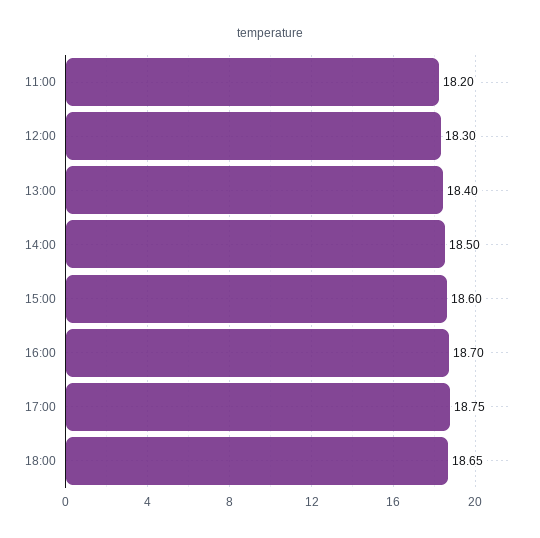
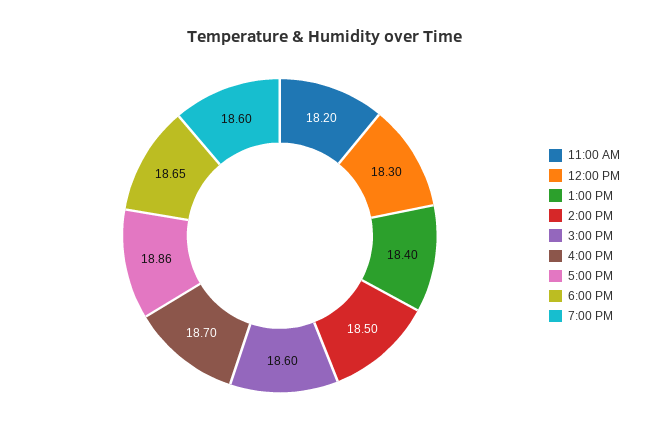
17:00: 18.75 -> 18.86
7:00 PM: none -> 18.6

